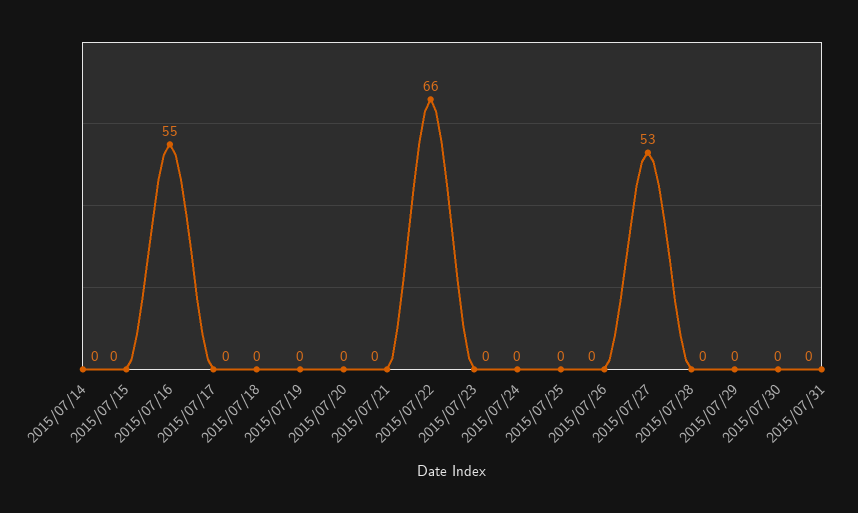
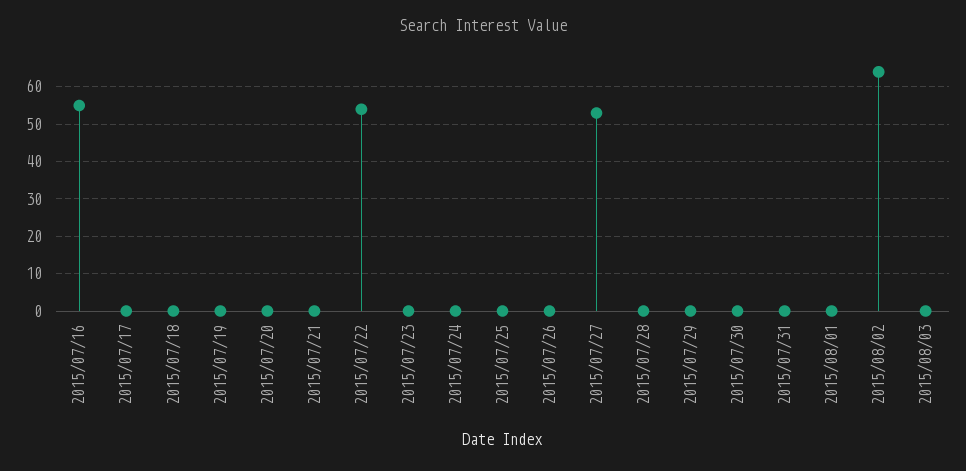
2015/07/14: 0 -> none
2015/07/15: 0 -> none
2015/07/22: 66 -> 55
2015/08/01: none -> 0
2015/08/02: none -> 65
2015/08/03: none -> 0

